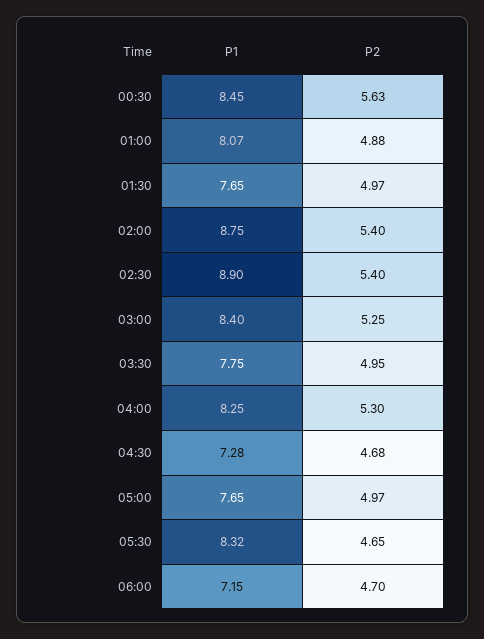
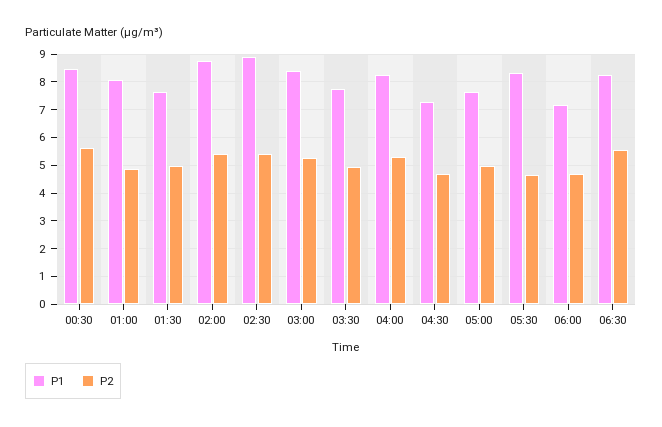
P1, 06:30: none -> 8.25
P2, 06:30: none -> 5.5

